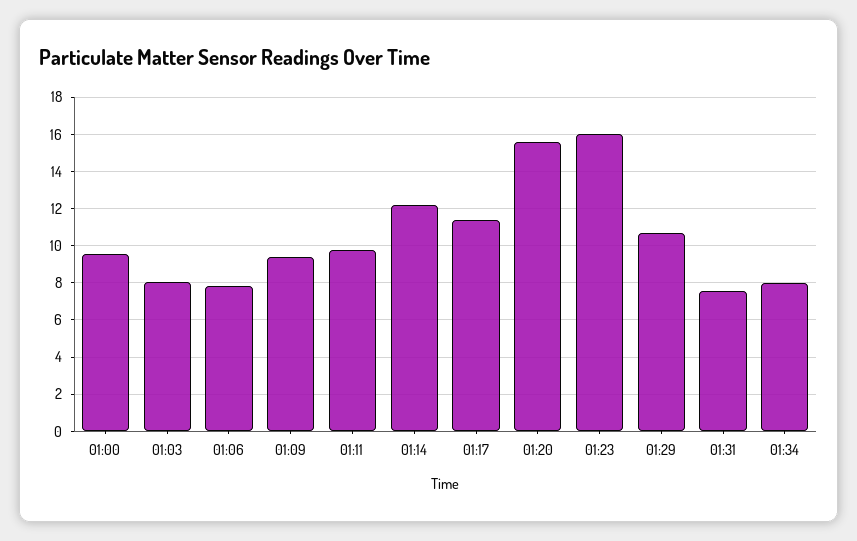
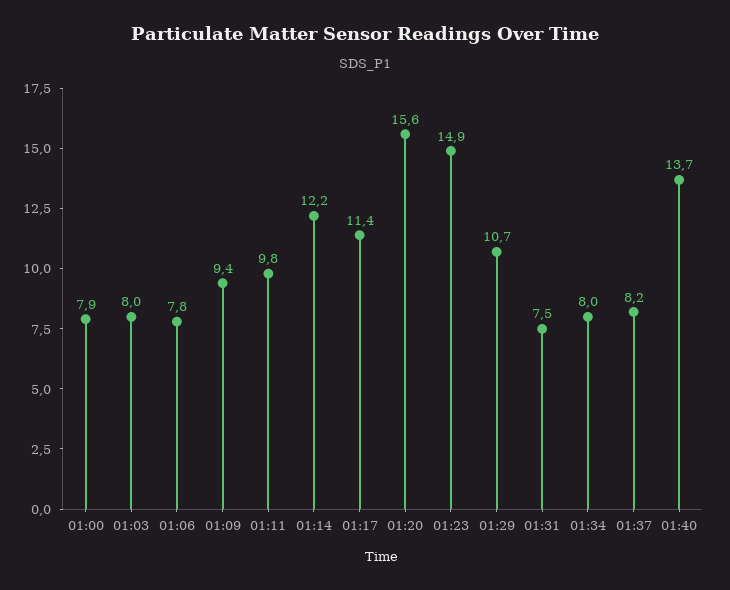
01:00: 9.5 -> 7.9
01:23: 16 -> 14.9
01:37: none -> 8.2
01:40: none -> 13.7

